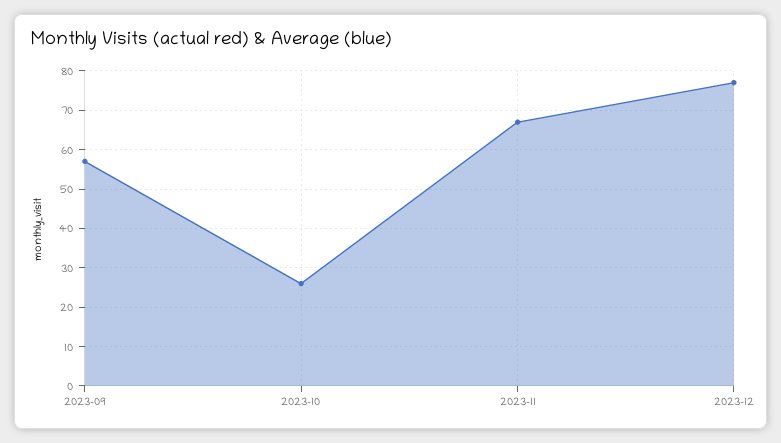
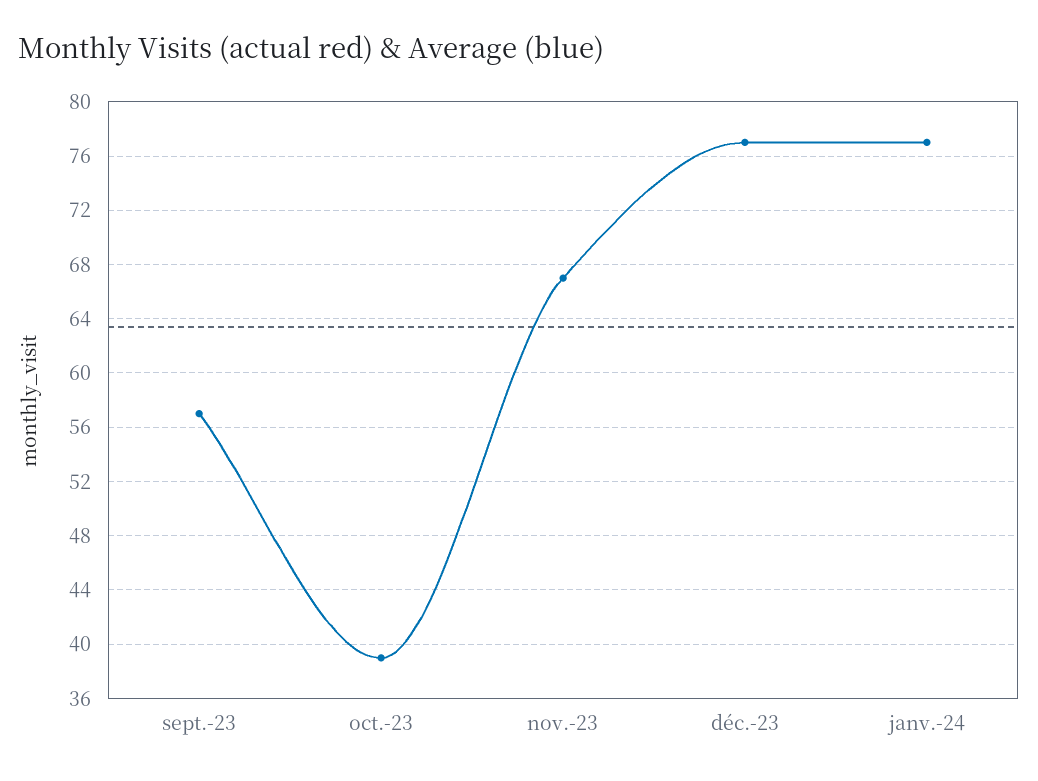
2023-10: 25 -> 39
janv.-24: none -> 77

